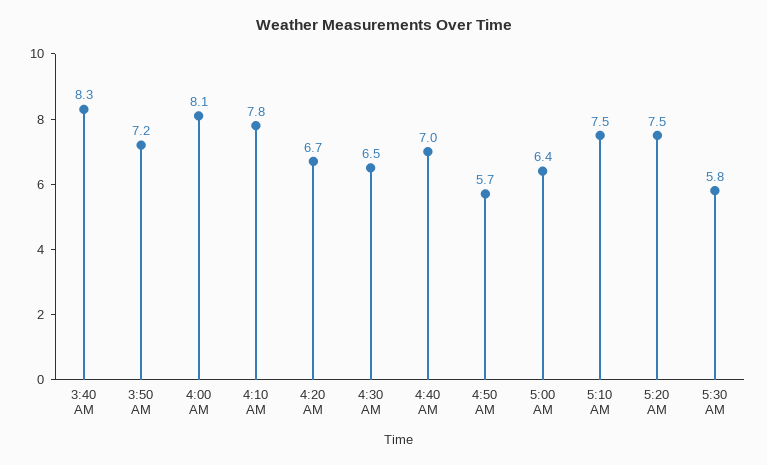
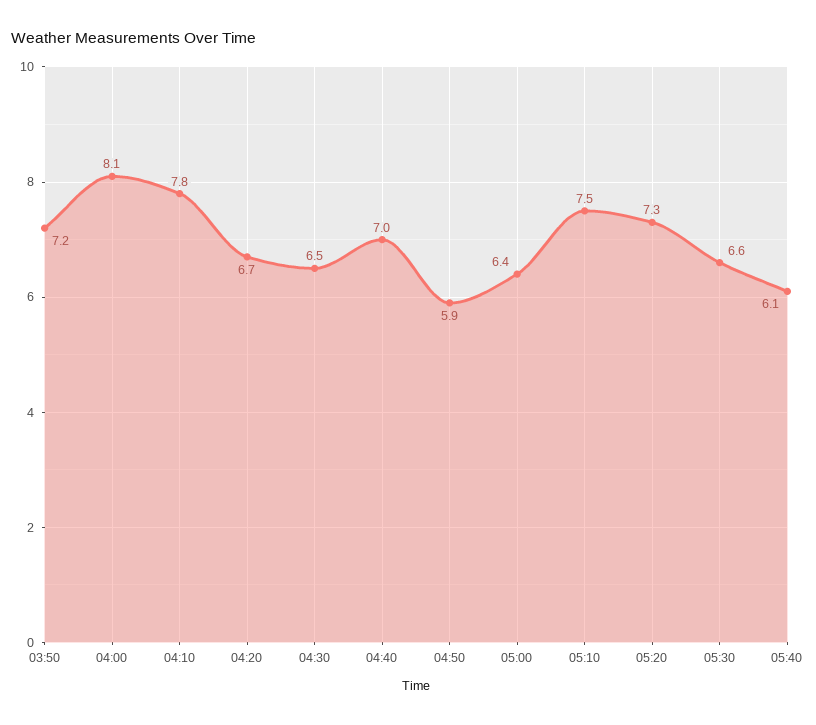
3:40 AM: 8.3 -> none
4:50 AM: 5.7 -> 5.9
5:20 AM: 7.5 -> 7.3
5:30 AM: 5.8 -> 6.6
05:40: none -> 6.1

